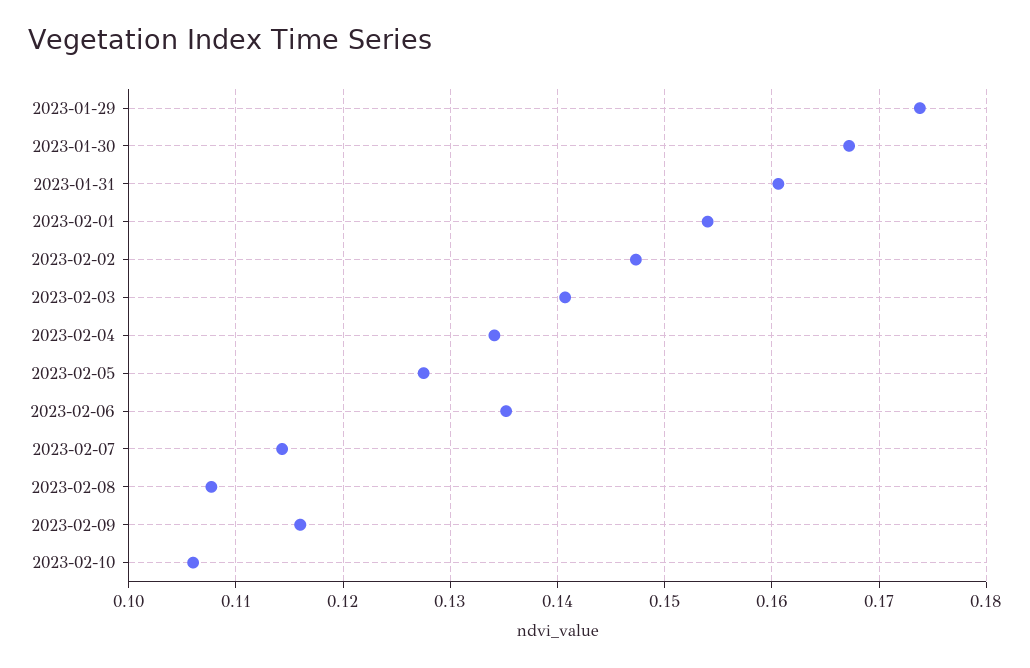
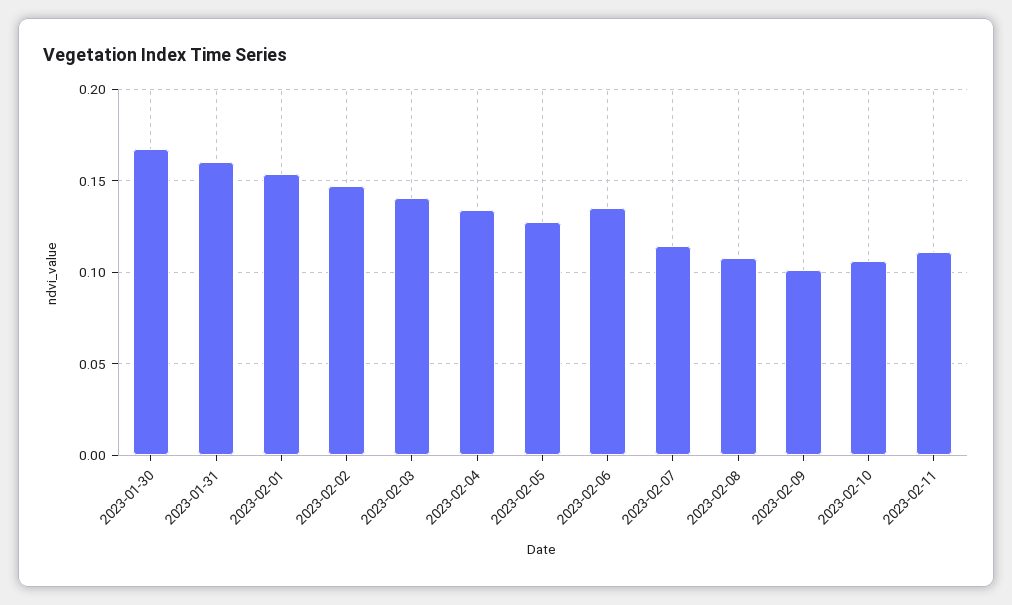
2023-01-29: 0.174 -> none
2023-02-09: 0.116 -> 0.1
2023-02-11: none -> 0.11

